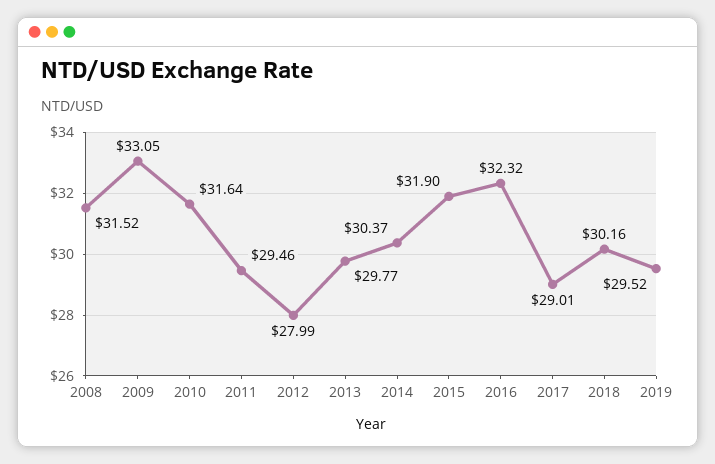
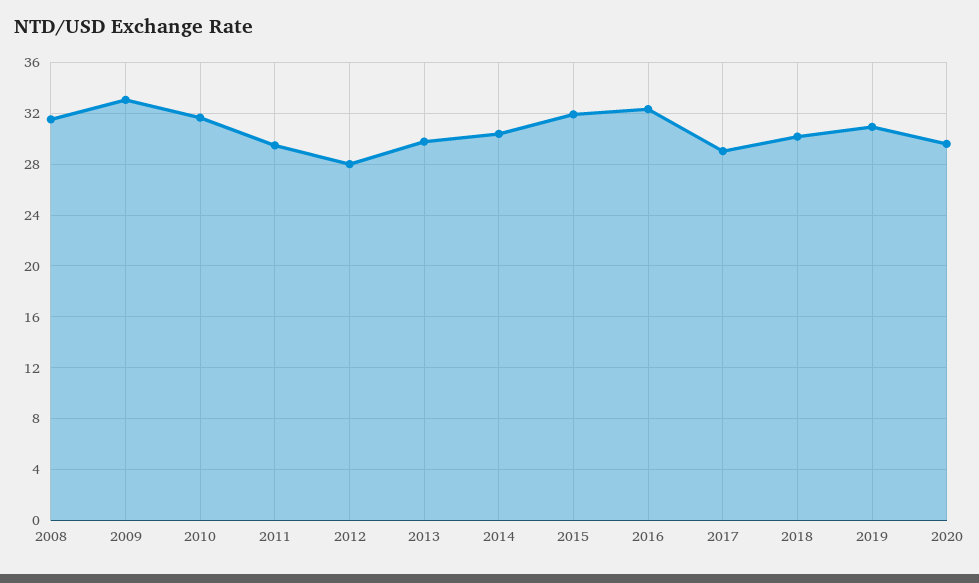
2019: 29.52 -> 31
2020: none -> 29.5

